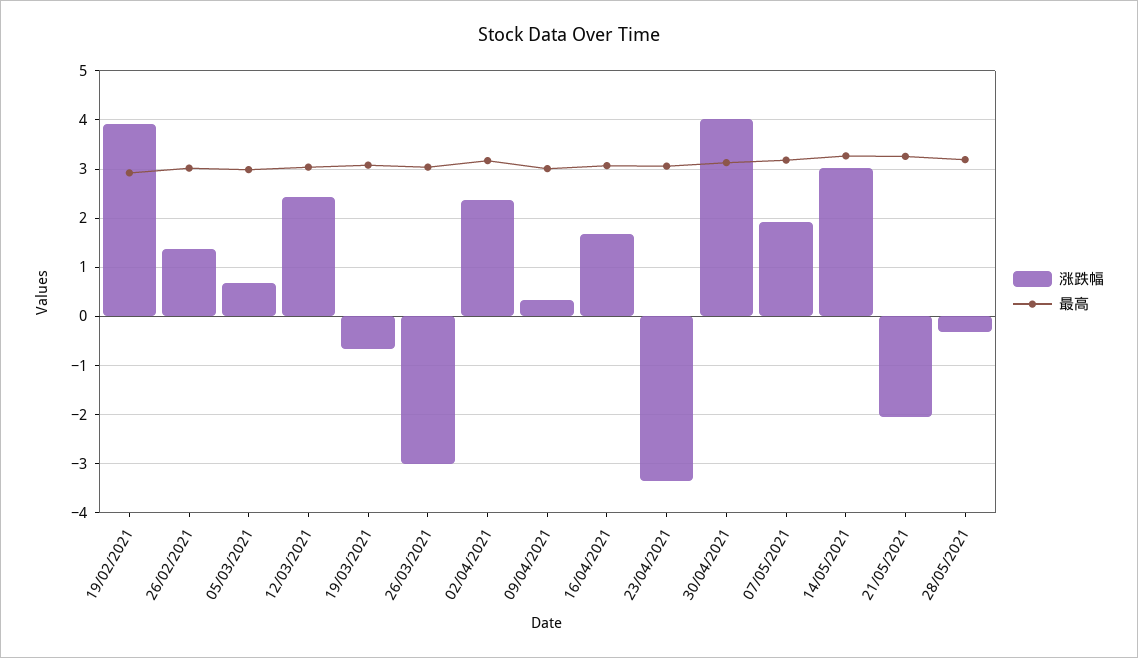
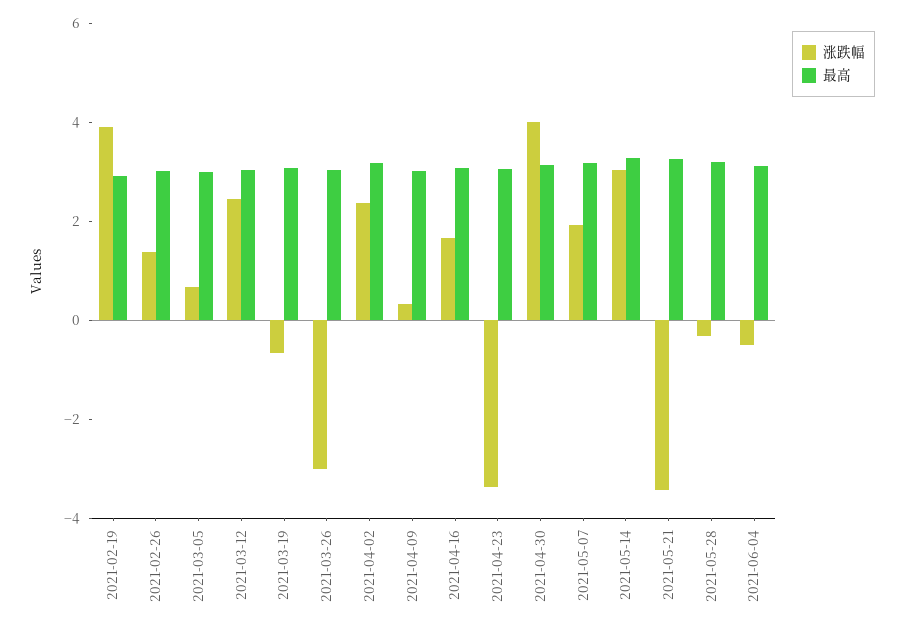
涨跌幅, 21/05/2021: -2 -> -3.5
涨跌幅, 2021-06-04: none -> -0.5
最高, 2021-06-04: none -> 3

